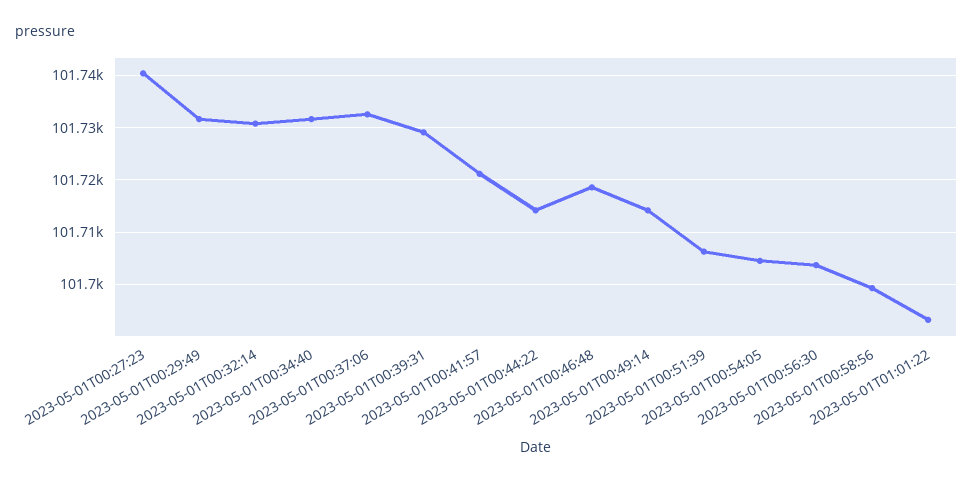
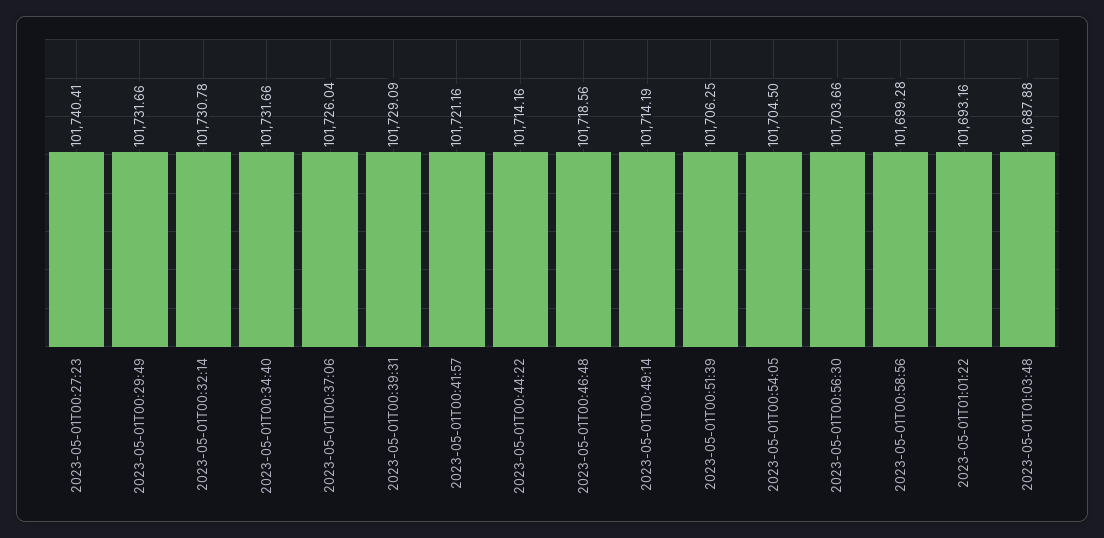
2023-05-01T00:37:06: 101732 -> 101726.04
2023-05-01T01:03:48: none -> 101687.88

